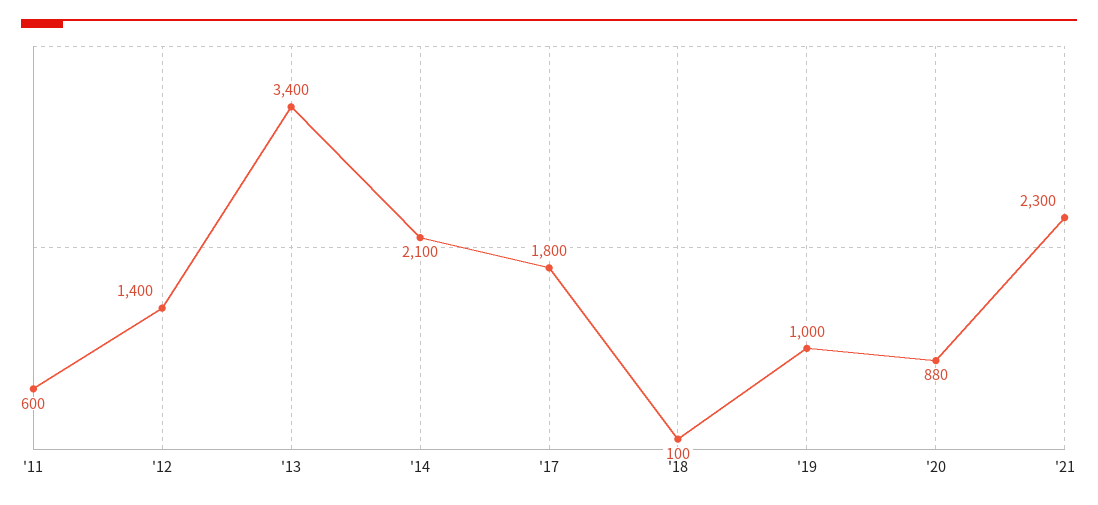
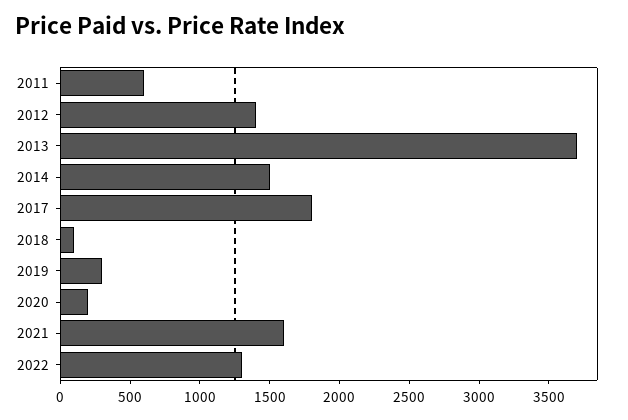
'13: 3400 -> 3700
'14: 2100 -> 1500
'19: 1000 -> 300
'20: 880 -> 200
'21: 2300 -> 1600
2022: none -> 1300

